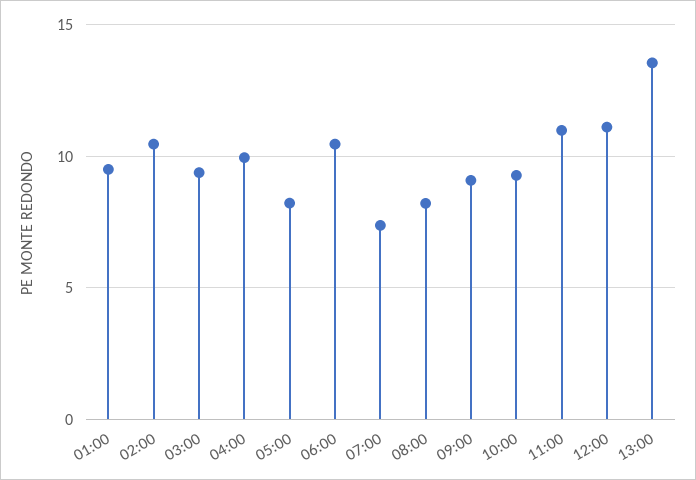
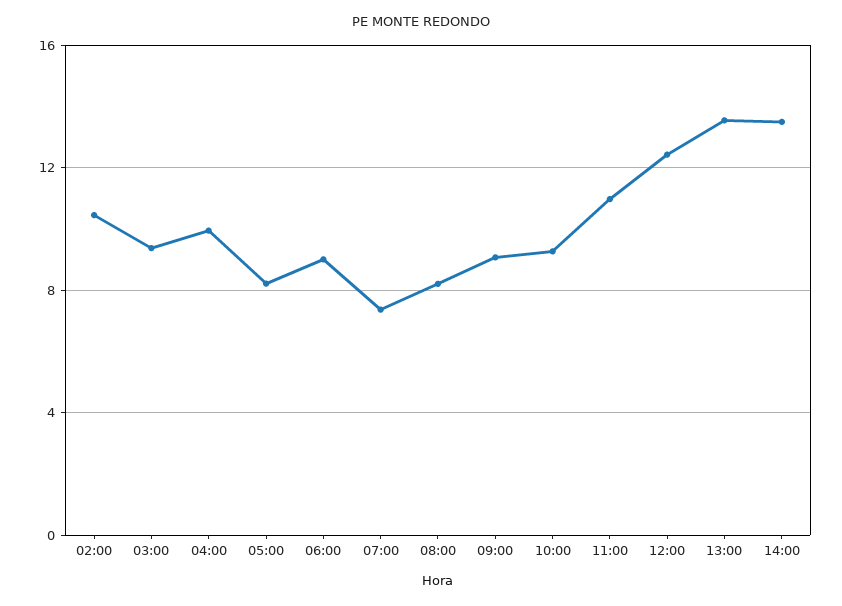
01:00: 9.5 -> none
06:00: 10.5 -> 9
12:00: 11 -> 12.5
14:00: none -> 13.5

